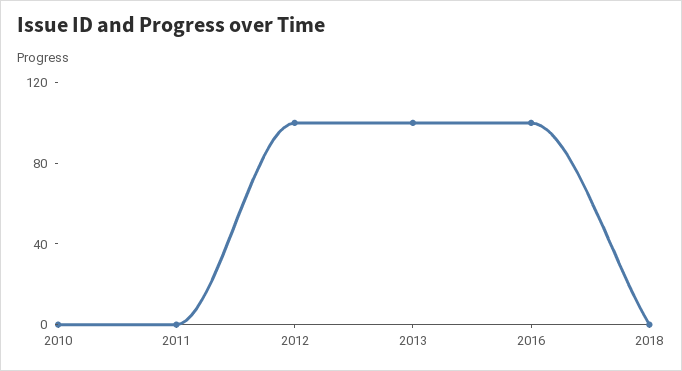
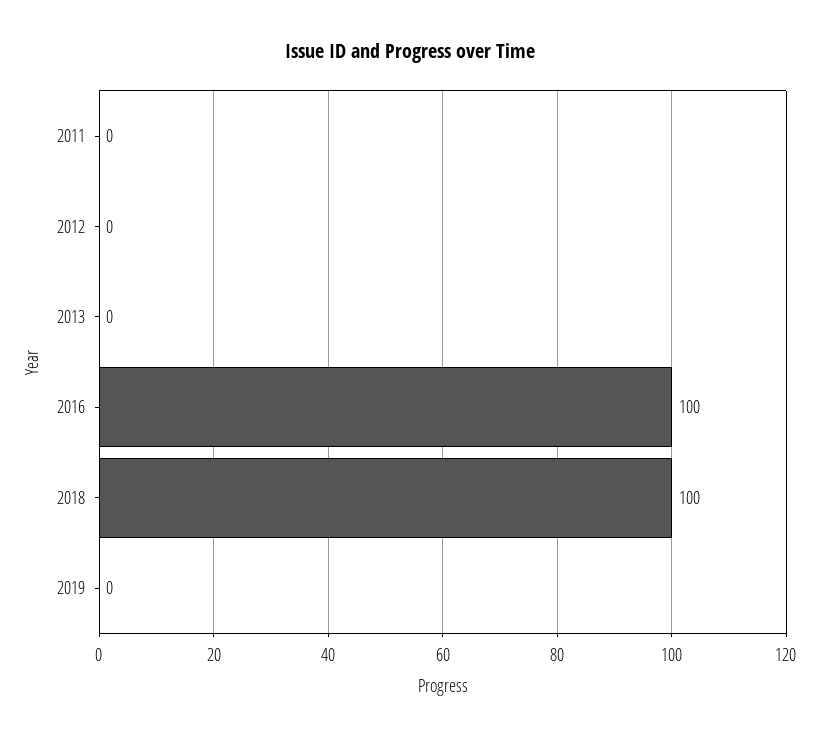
2010: 0 -> none
2012: 100 -> 0
2013: 100 -> 0
2018: 0 -> 100
2019: none -> 0

